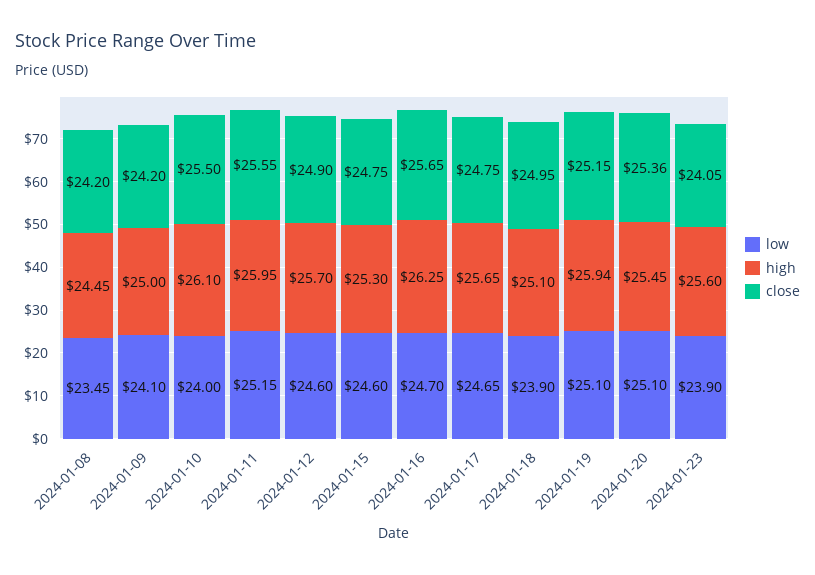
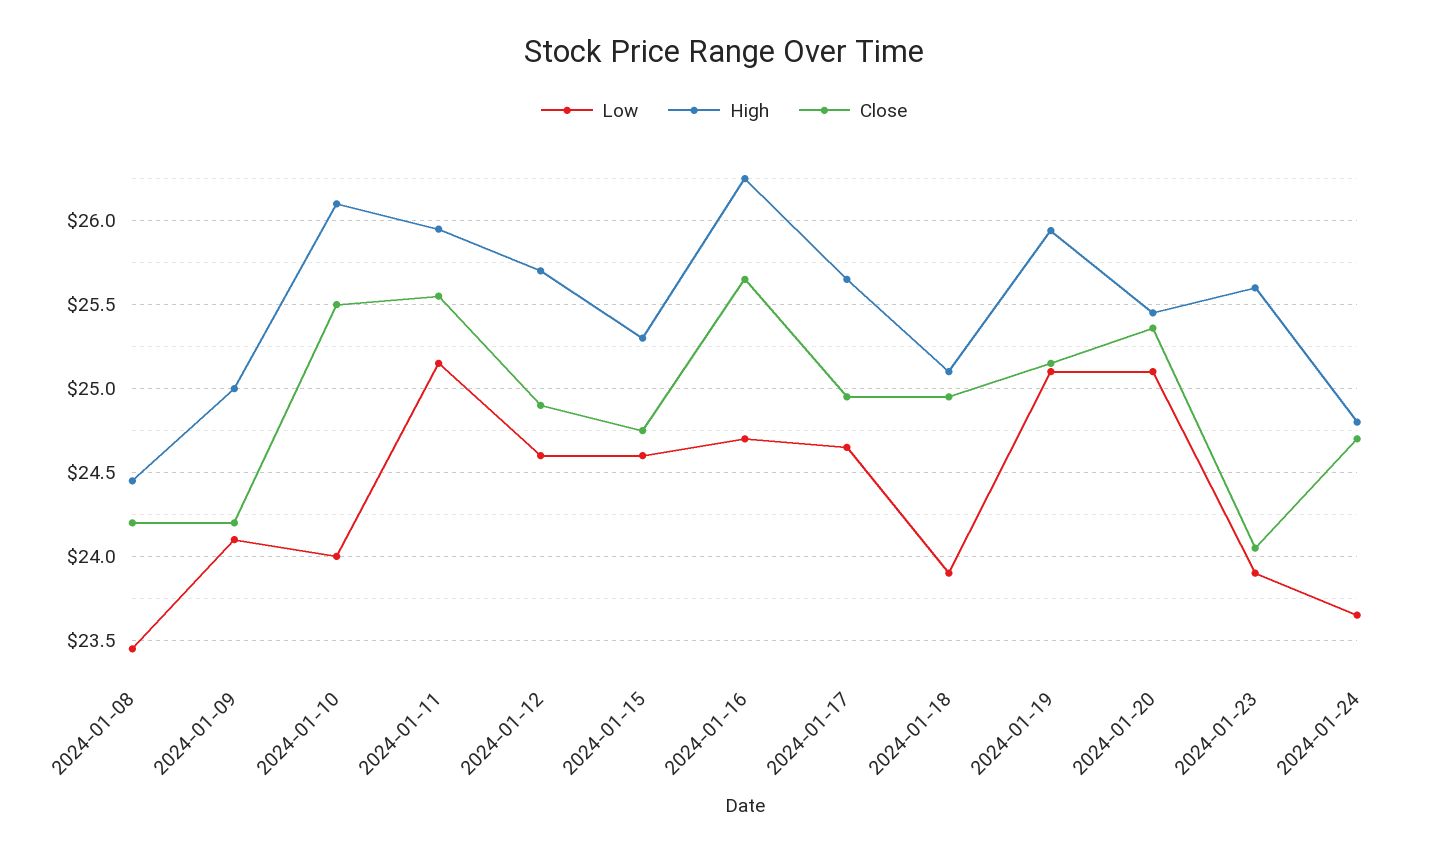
close, 2024-01-17: 24.75 -> 24.95
low, 2024-01-24: none -> 23.65
high, 2024-01-24: none -> 24.8
close, 2024-01-24: none -> 24.7

